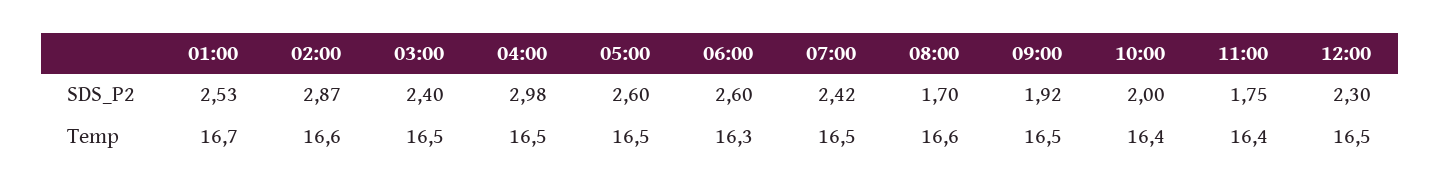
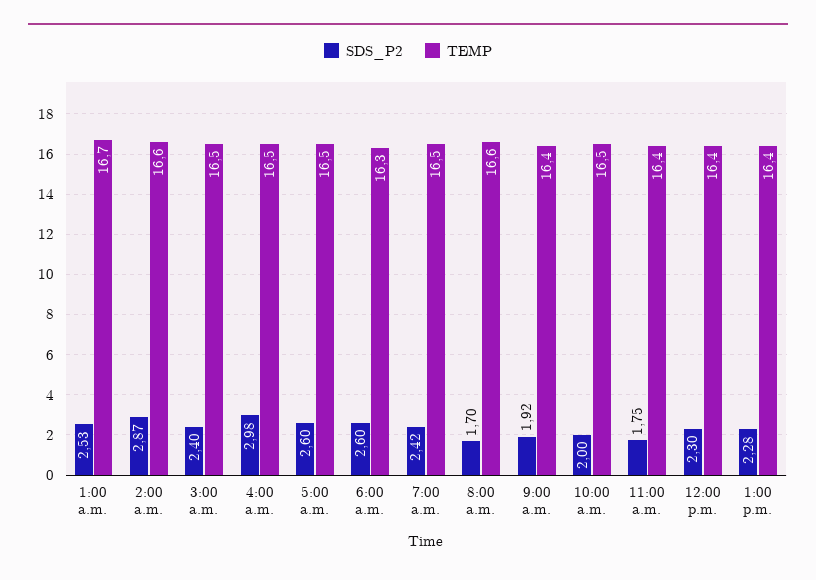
Temp, 09:00: 16.5 -> 16.4
Temp, 10:00: 16.4 -> 16.5
Temp, 12:00: 16.5 -> 16.4
SDS_P2, 1:00 p.m.: none -> 2.28
Temp, 1:00 p.m.: none -> 16.4

